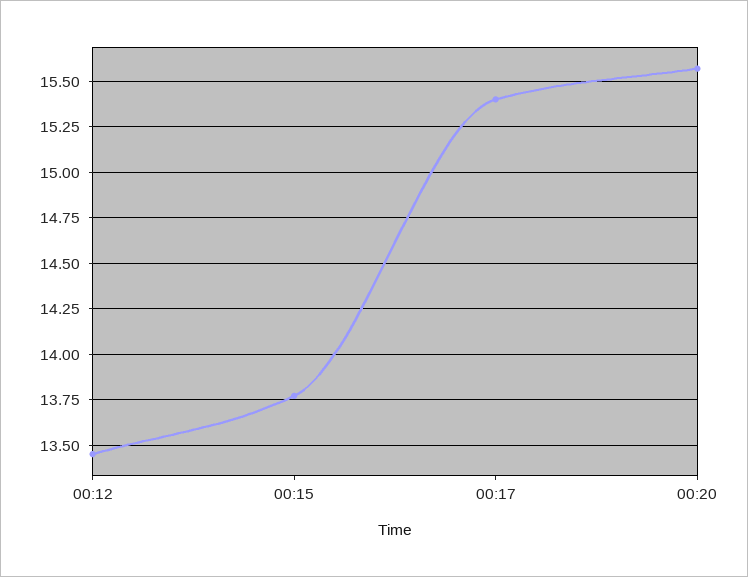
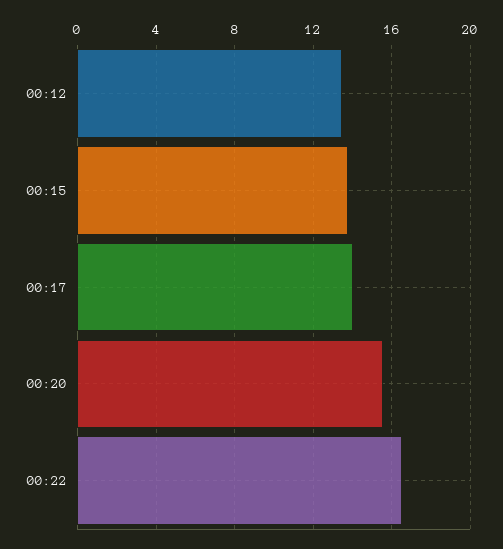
00:17: 15.4 -> 14
00:22: none -> 16.5

